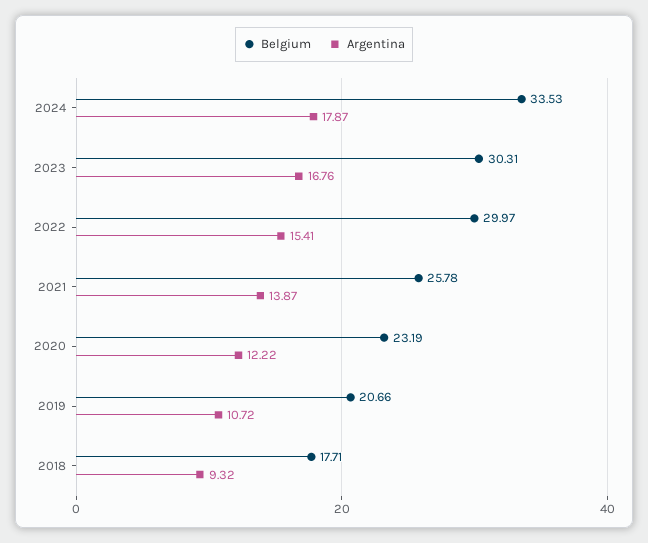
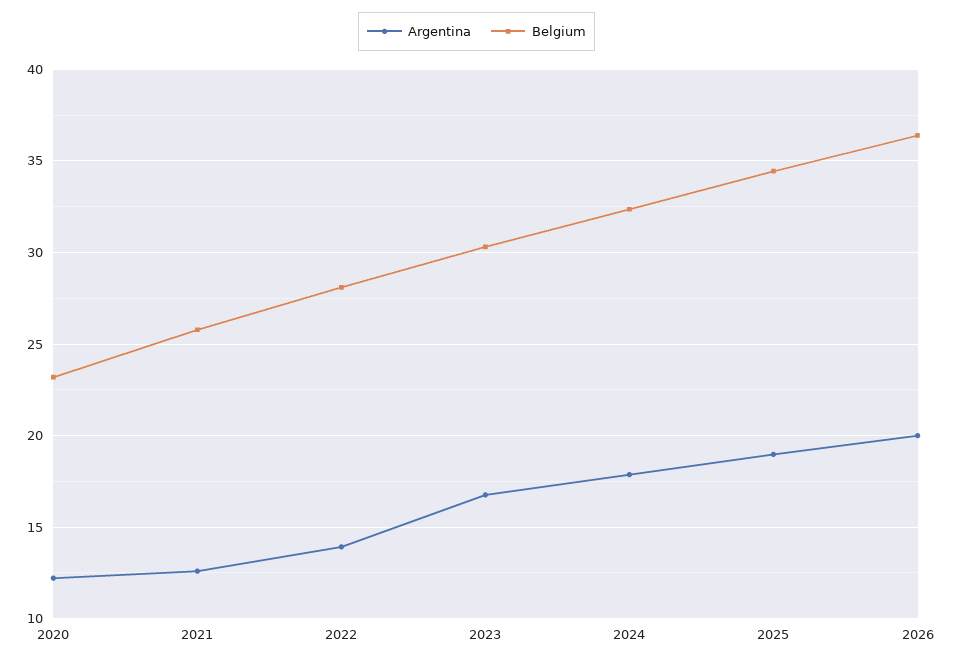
Belgium, 2024: 33.53 -> 32.5
Belgium, 2022: 29.97 -> 28
Argentina, 2022: 15.41 -> 14
Argentina, 2021: 13.87 -> 12.5
Belgium, 2019: 20.66 -> none
Argentina, 2019: 10.72 -> none
Belgium, 2018: 17.71 -> none
Argentina, 2018: 9.32 -> none
Argentina, 2025: none -> 19
Belgium, 2025: none -> 34.5
Argentina, 2026: none -> 20
Belgium, 2026: none -> 36.5

